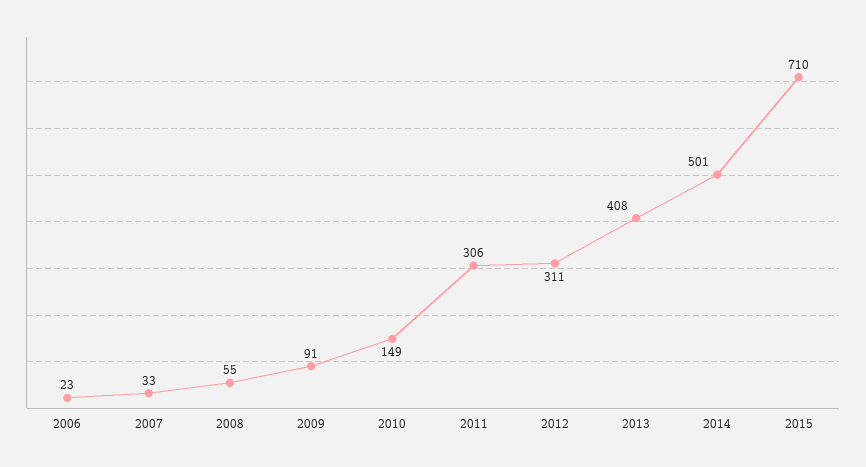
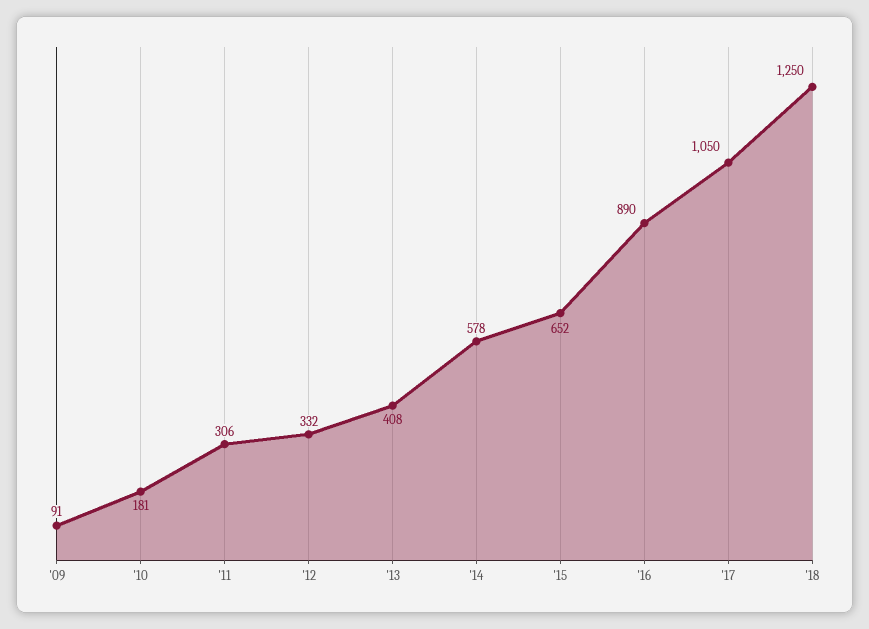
2006: 23 -> none
2007: 33 -> none
2008: 55 -> none
2010: 149 -> 181
2012: 311 -> 332
2014: 501 -> 578
2015: 710 -> 652
'16: none -> 890
'17: none -> 1050
'18: none -> 1250

